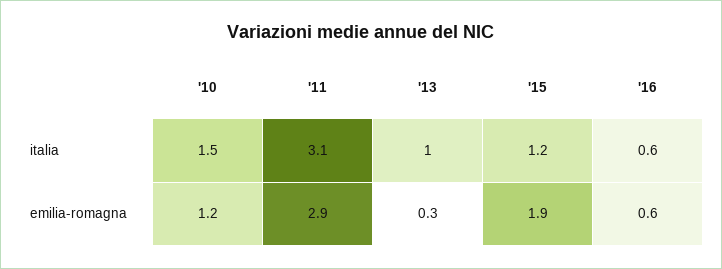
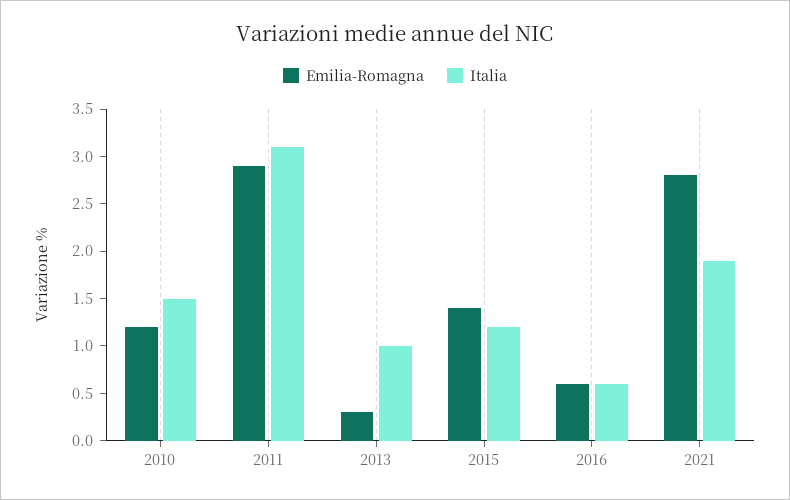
emilia-romagna, '15: 1.9 -> 1.4
emilia-romagna, 2021: none -> 2.8
italia, 2021: none -> 1.9

